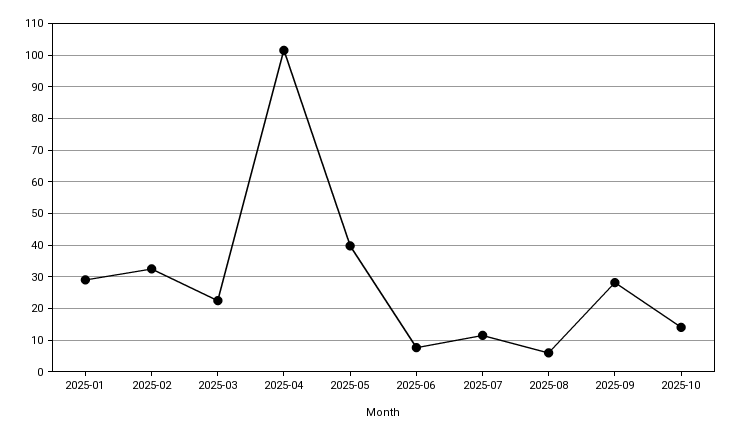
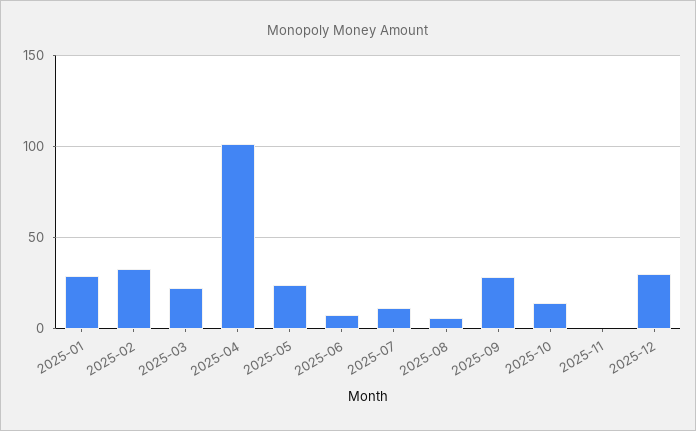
2025-05: 40 -> 25
2025-11: none -> 0
2025-12: none -> 30

